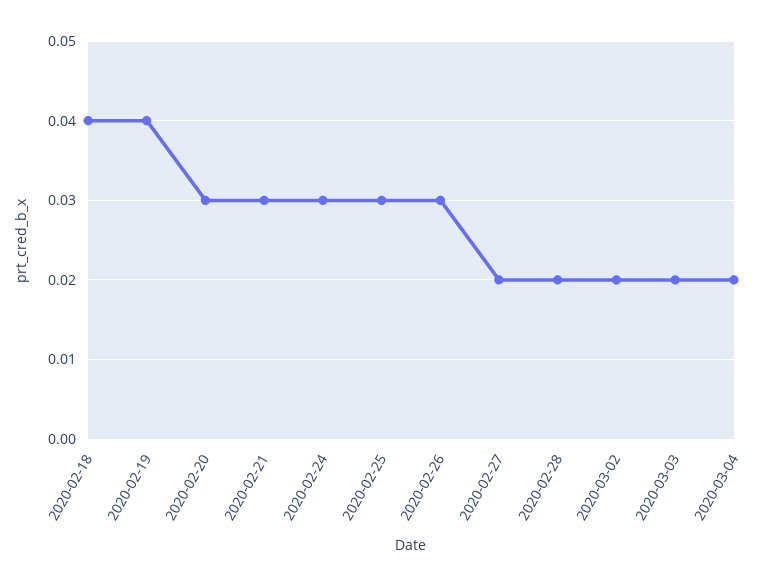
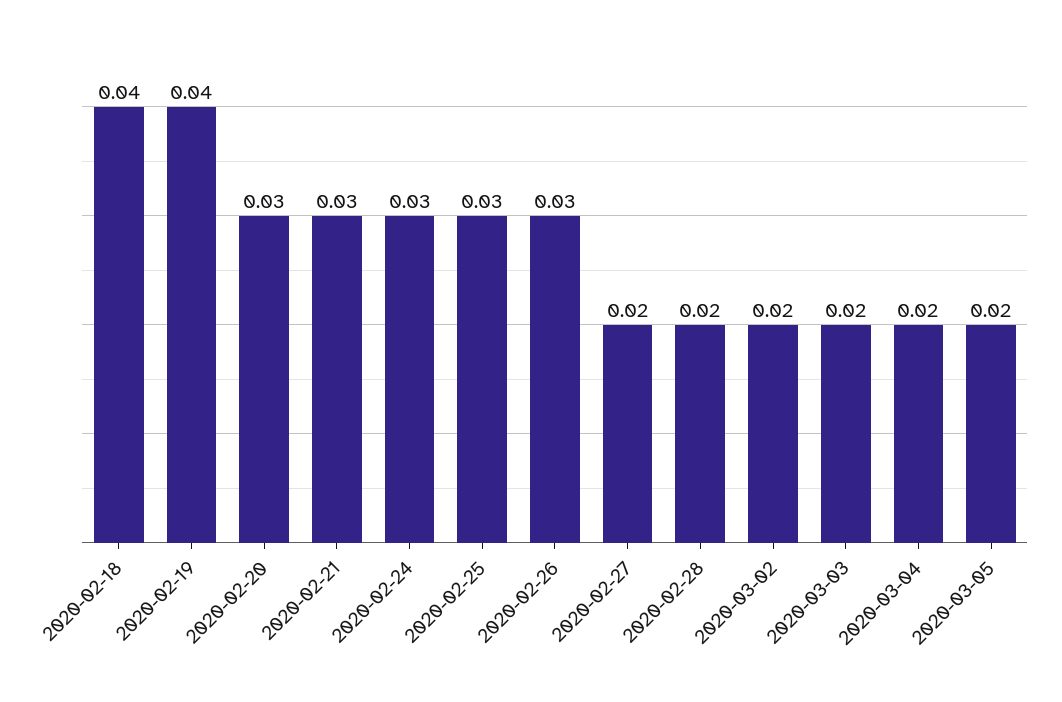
2020-03-05: none -> 0.02

